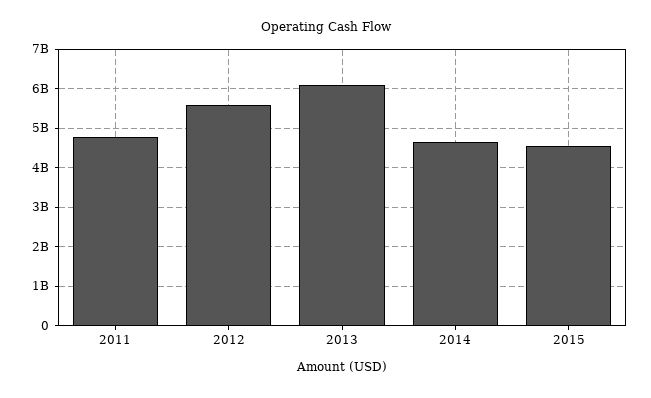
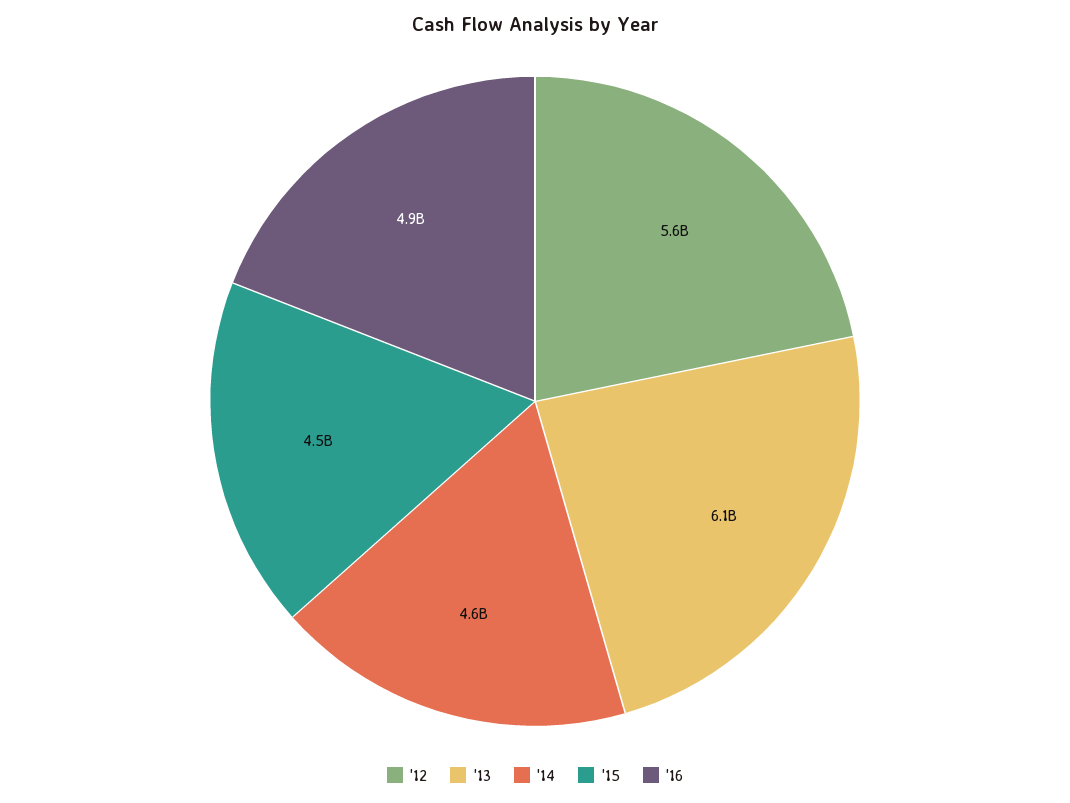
2011: 4800000000 -> none
'16: none -> 4900000000

